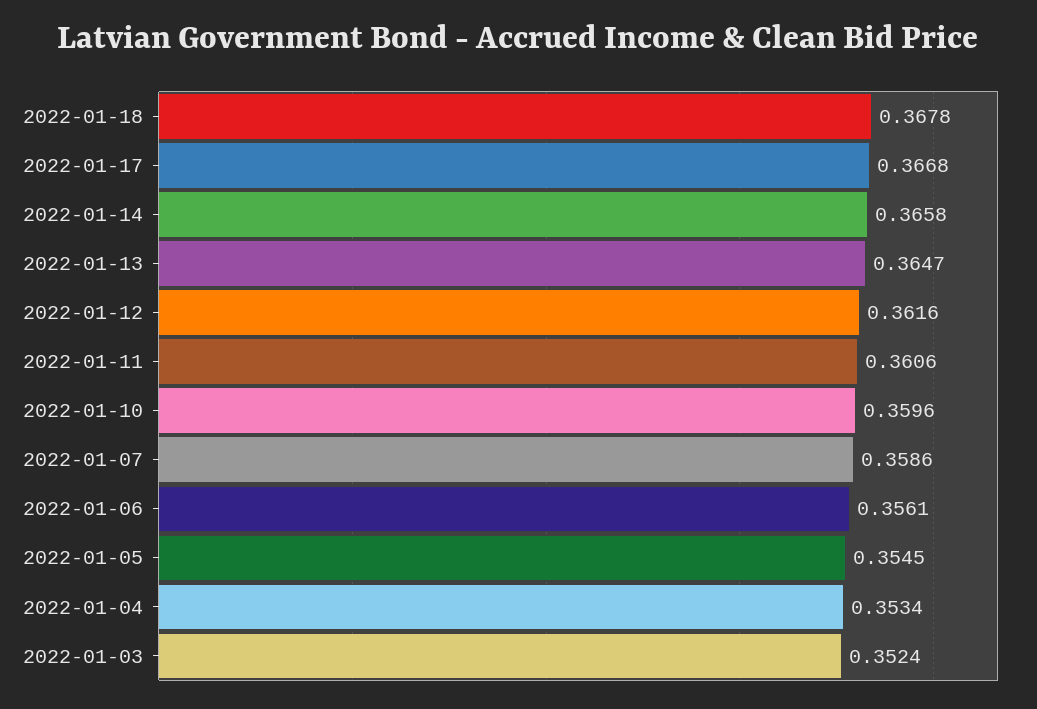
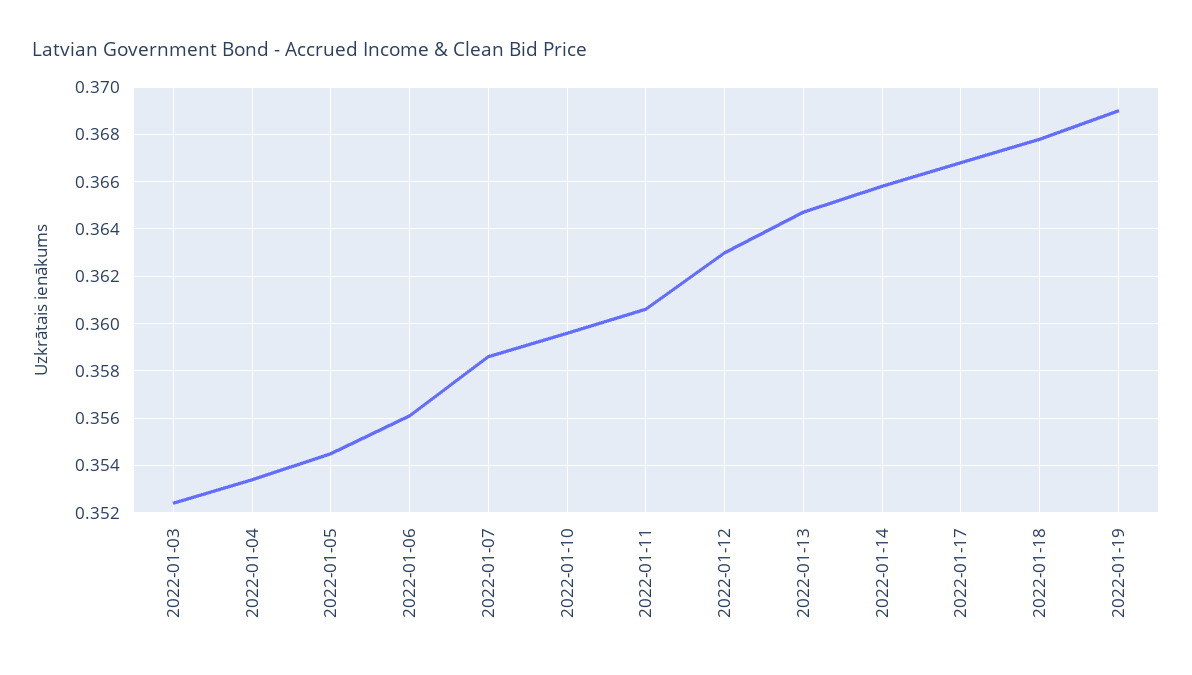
2022-01-12: 0.3616 -> 0.363
2022-01-19: none -> 0.369

